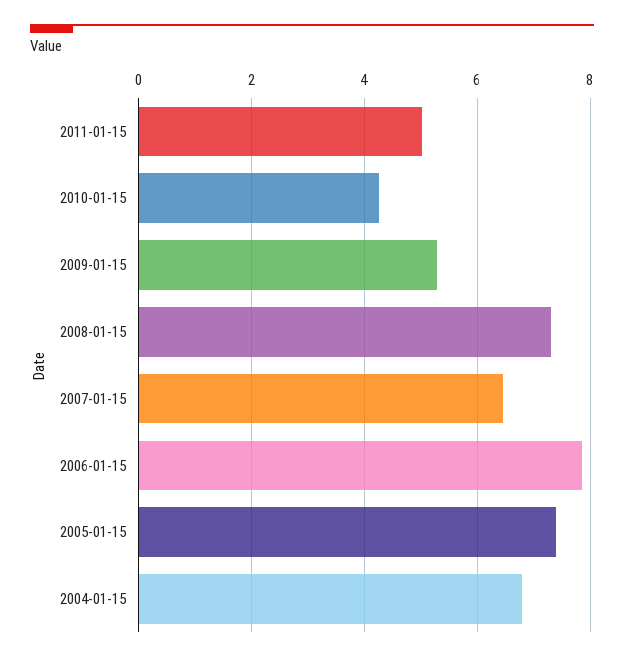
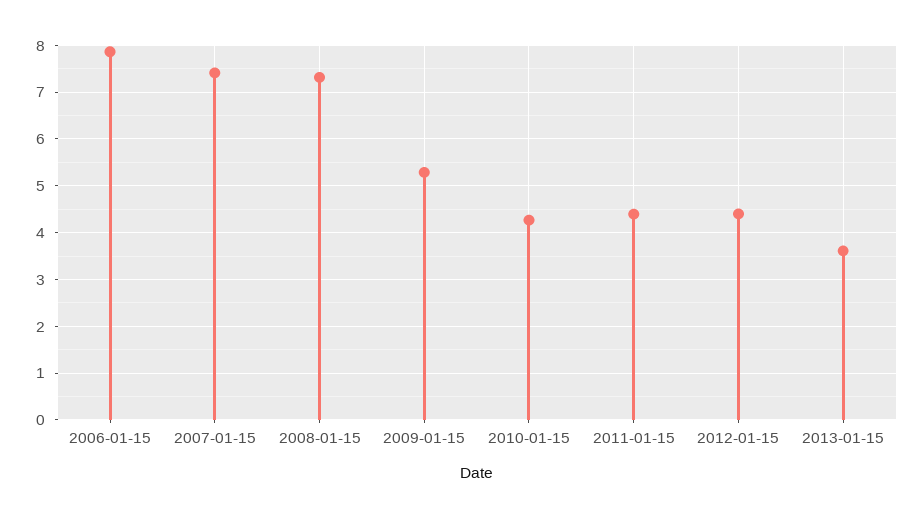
2011-01-15: 5 -> 4.4
2007-01-15: 6.4 -> 7.4
2005-01-15: 7.4 -> none
2004-01-15: 6.8 -> none
2012-01-15: none -> 4.4
2013-01-15: none -> 3.6

